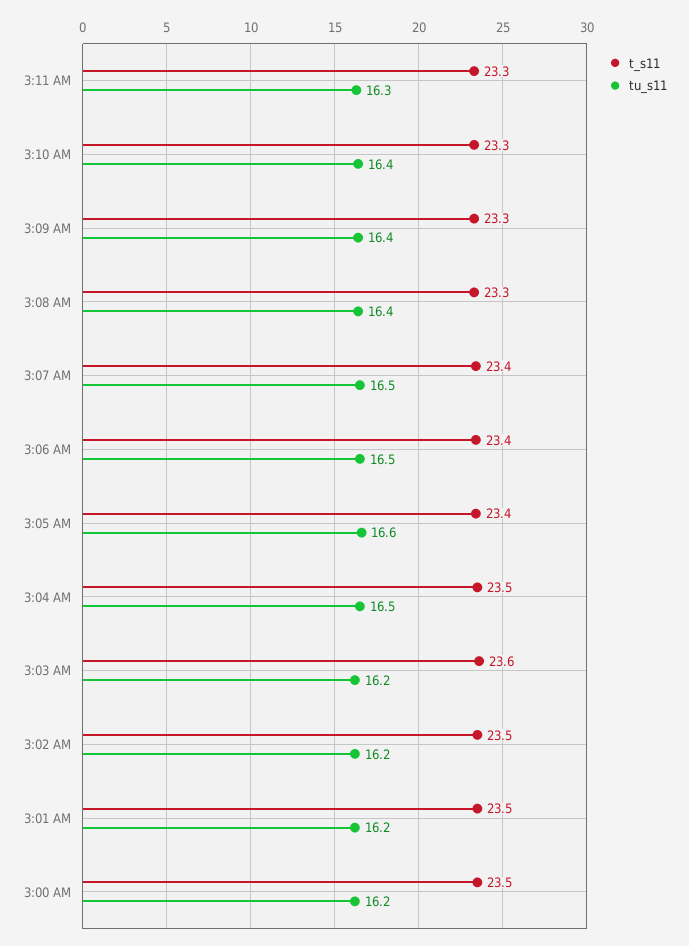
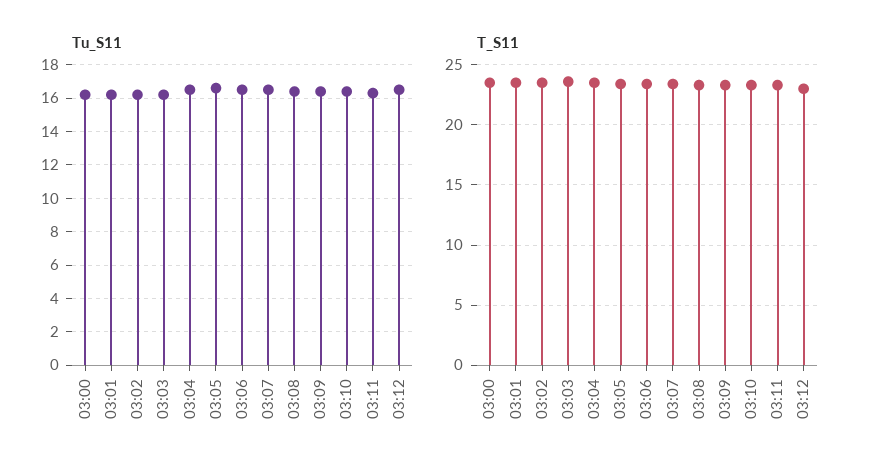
tu_s11, 03:12: none -> 16.5
t_s11, 03:12: none -> 23

